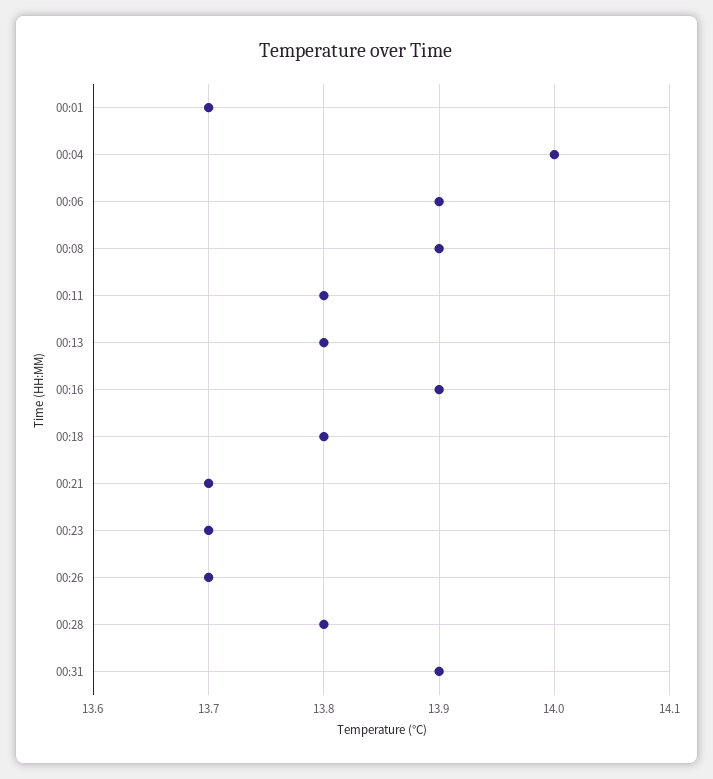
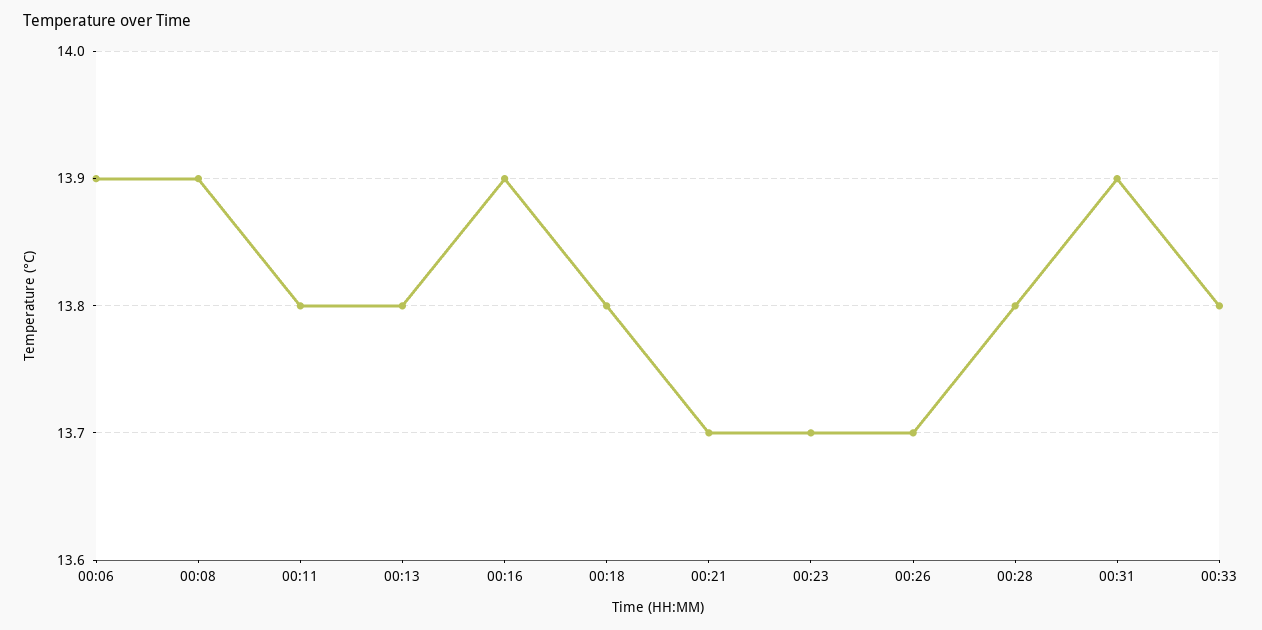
00:01: 13.7 -> none
00:04: 14 -> none
00:33: none -> 13.8

